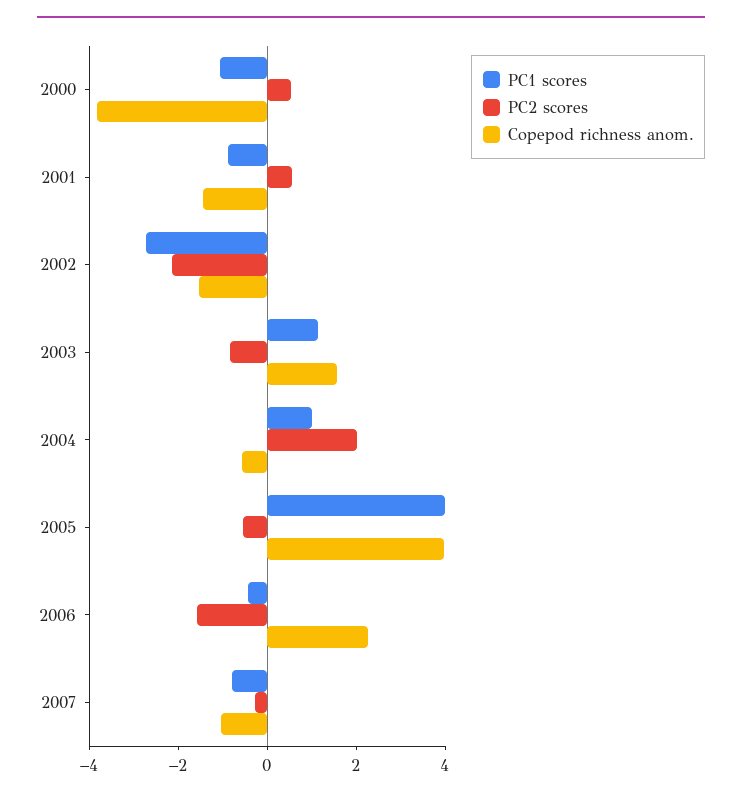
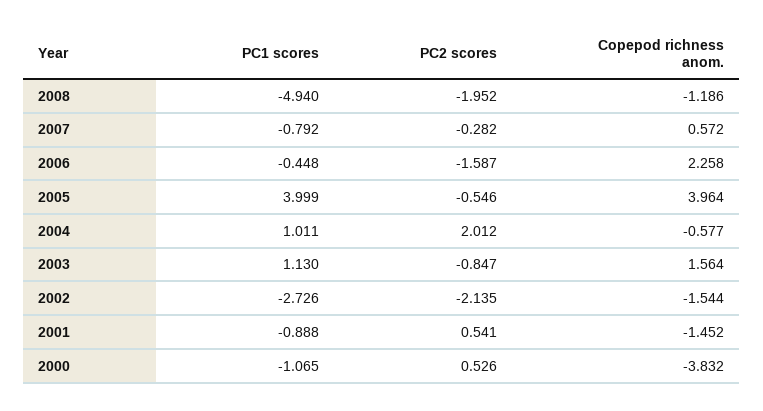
Copepod richness anom., 2007: -1 -> 0.572
PC1 scores, 2008: none -> -4.94
PC2 scores, 2008: none -> -1.952
Copepod richness anom., 2008: none -> -1.186

